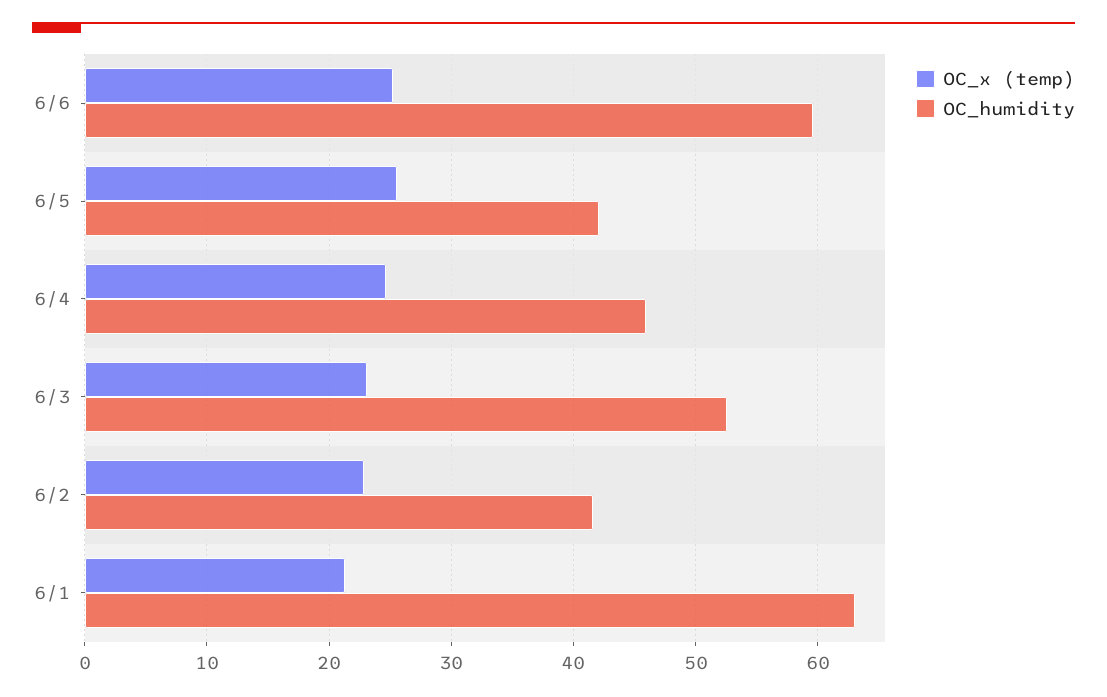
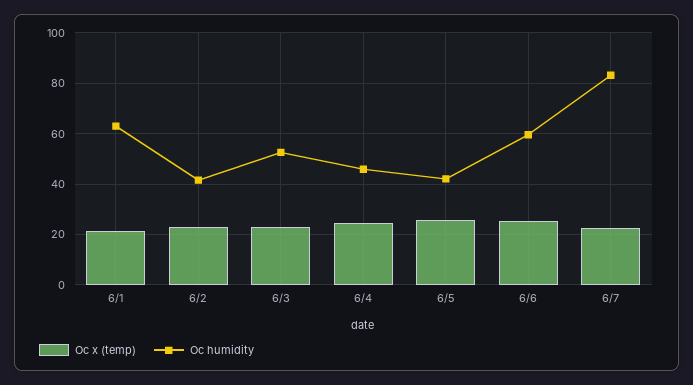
OC_x (temp), 6/7: none -> 22.5
OC_humidity, 6/7: none -> 82.5

